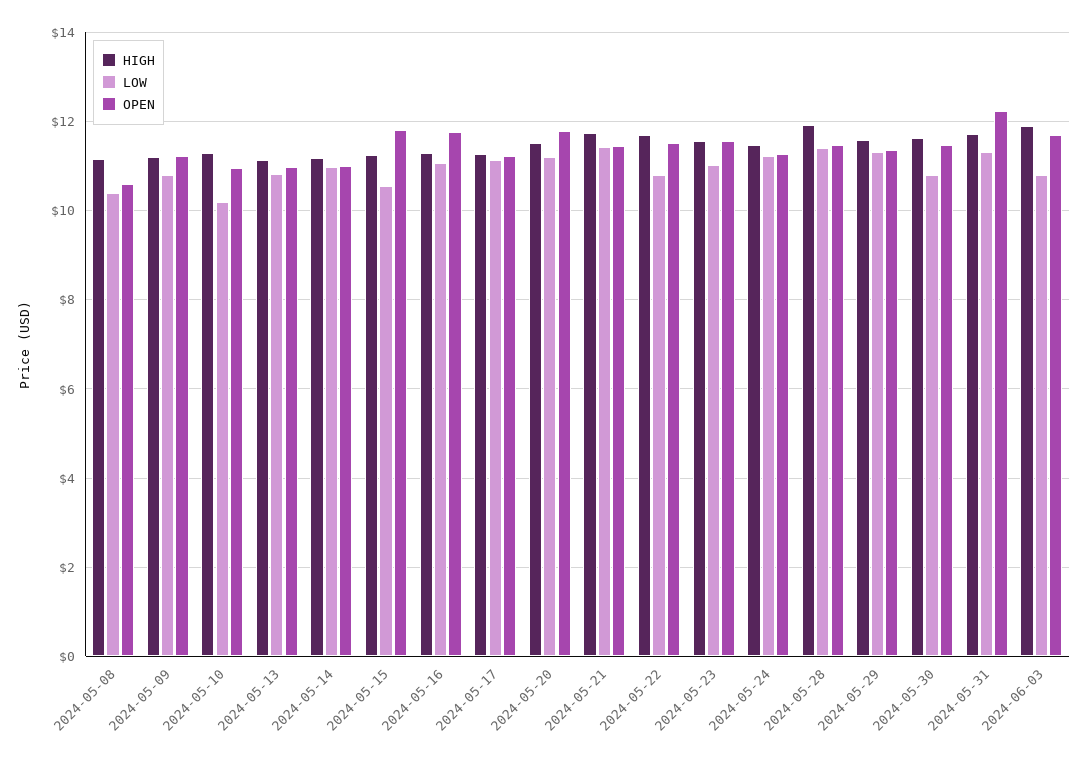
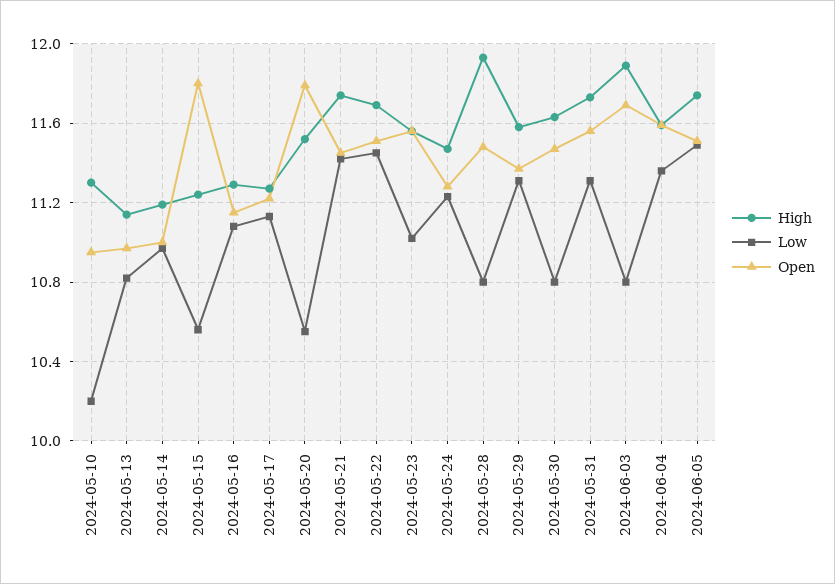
HIGH, 2024-05-08: 11.2 -> none
LOW, 2024-05-08: 10.4 -> none
OPEN, 2024-05-08: 10.6 -> none
HIGH, 2024-05-09: 11.2 -> none
LOW, 2024-05-09: 10.8 -> none
OPEN, 2024-05-09: 11.2 -> none
OPEN, 2024-05-16: 11.8 -> 11.15
LOW, 2024-05-20: 11.2 -> 10.55
LOW, 2024-05-22: 10.8 -> 11.45
LOW, 2024-05-28: 11.4 -> 10.8
OPEN, 2024-05-31: 12.2 -> 11.55
HIGH, 2024-06-04: none -> 11.6
LOW, 2024-06-04: none -> 11.35
OPEN, 2024-06-04: none -> 11.6
HIGH, 2024-06-05: none -> 11.75
LOW, 2024-06-05: none -> 11.5
OPEN, 2024-06-05: none -> 11.5

